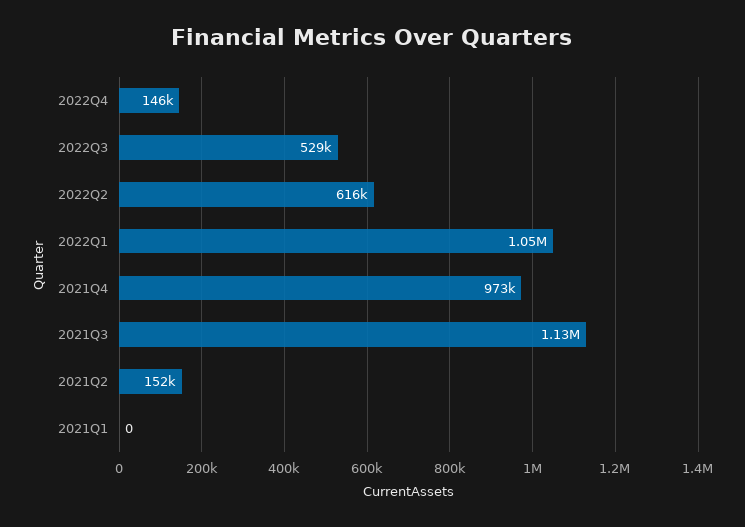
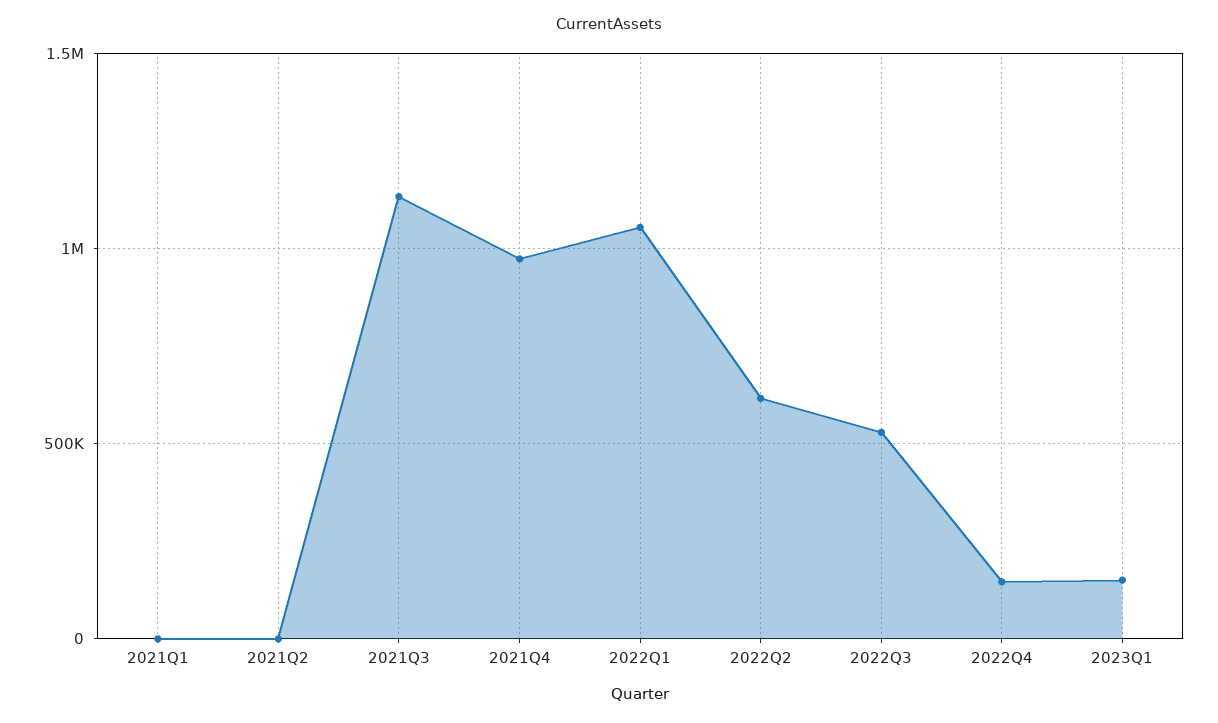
2021Q2: 152000 -> 0
2023Q1: none -> 150000

